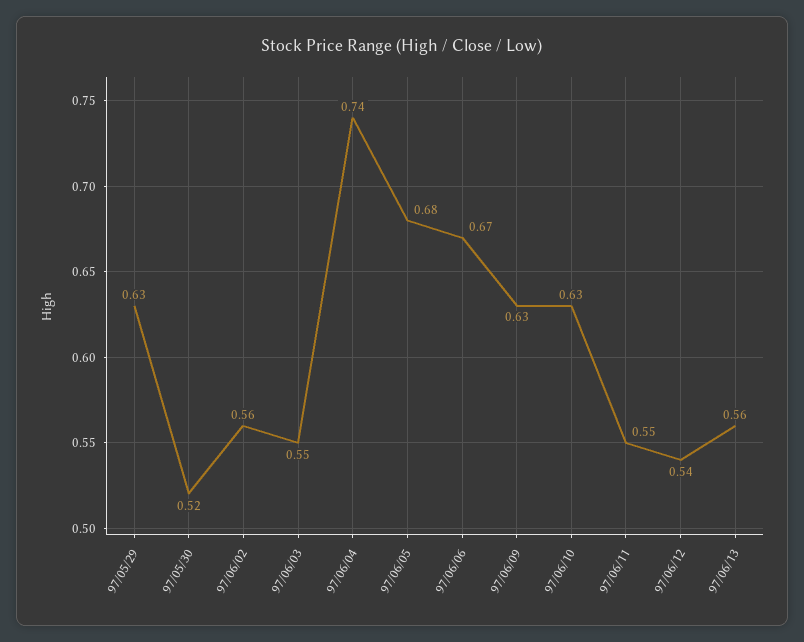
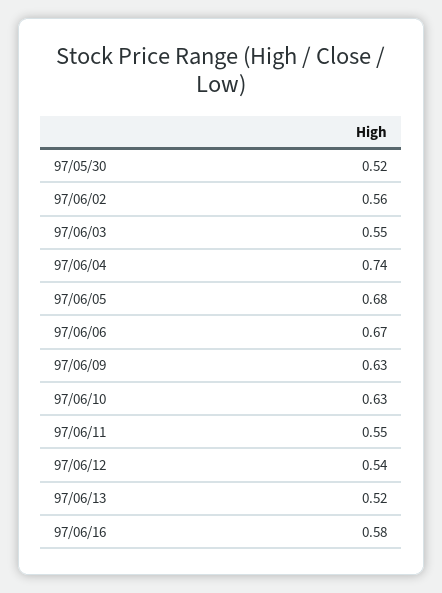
97/05/29: 0.63 -> none
97/06/13: 0.56 -> 0.52
97/06/16: none -> 0.58

